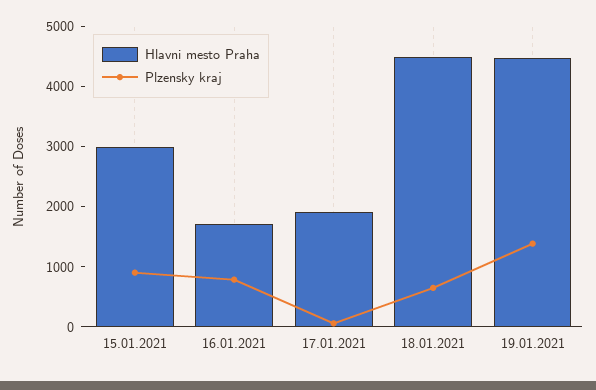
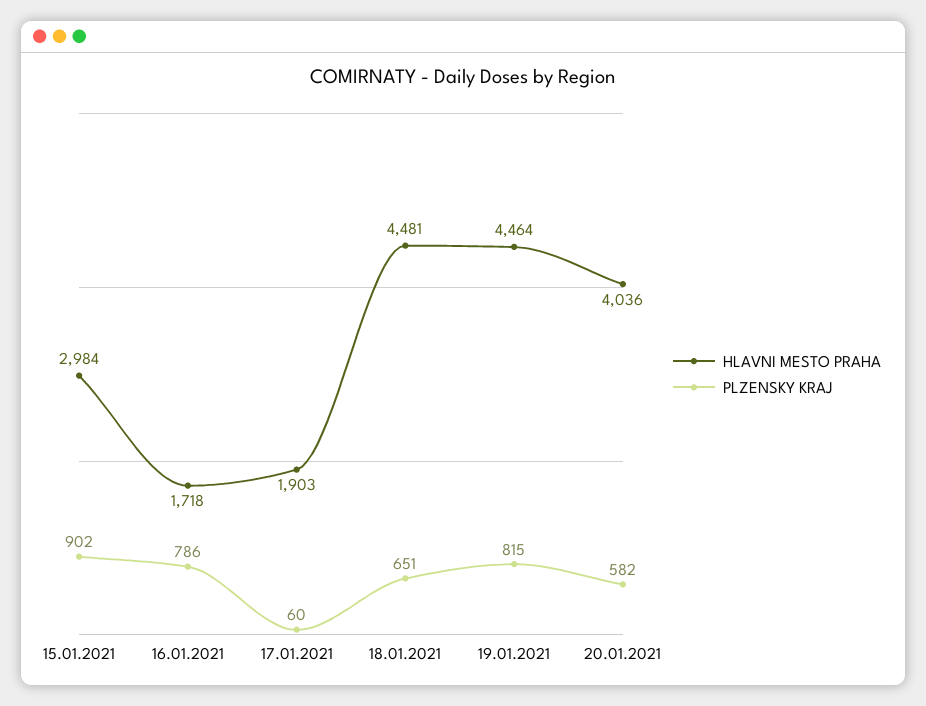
Plzensky kraj, 19.01.2021: 1400 -> 815
Hlavni mesto Praha, 20.01.2021: none -> 4036
Plzensky kraj, 20.01.2021: none -> 582

